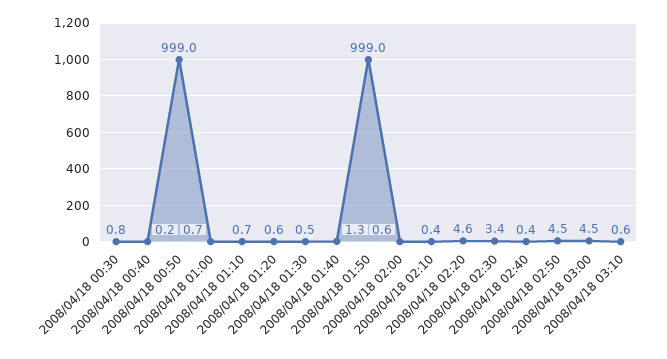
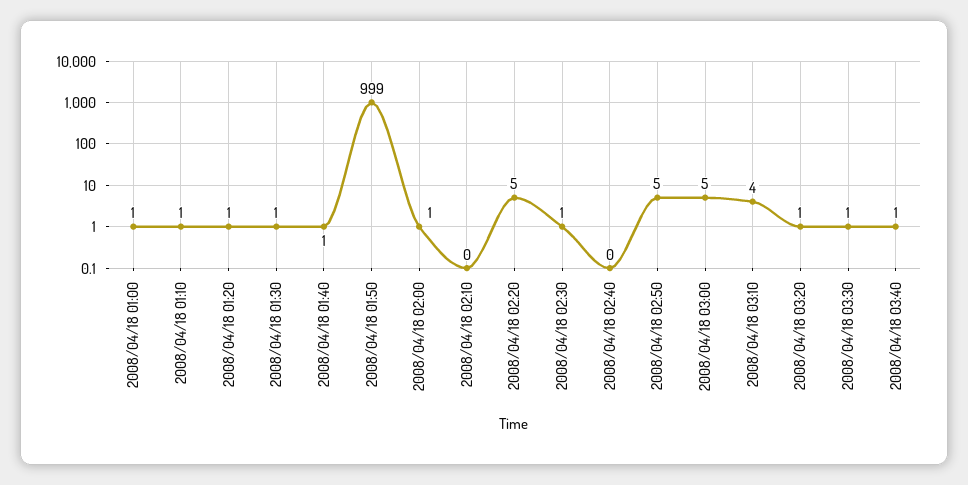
2008/04/18 00:30: 0.8 -> none
2008/04/18 00:40: 0.2 -> none
2008/04/18 00:50: 999 -> none
2008/04/18 02:30: 3.4 -> 1
2008/04/18 03:10: 0.6 -> 4
2008/04/18 03:20: none -> 1
2008/04/18 03:30: none -> 1
2008/04/18 03:40: none -> 1

